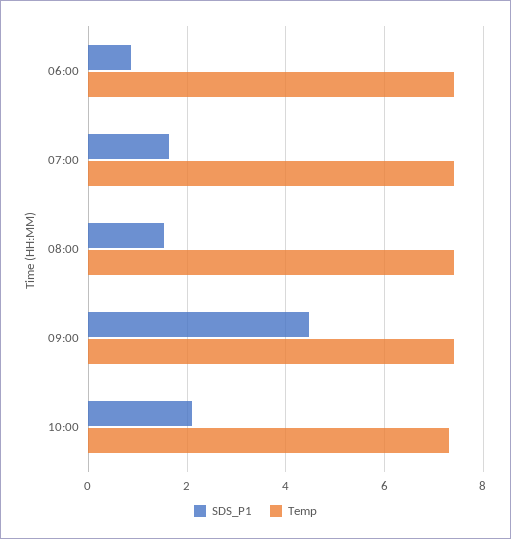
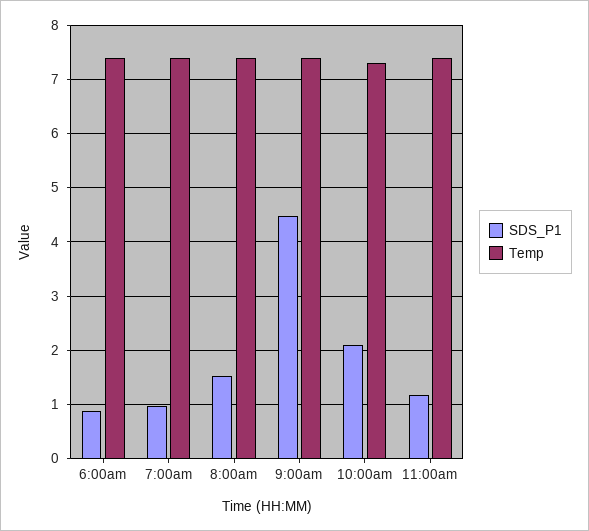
SDS_P1, 07:00: 1.6 -> 1
SDS_P1, 11:00am: none -> 1.2
Temp, 11:00am: none -> 7.4

